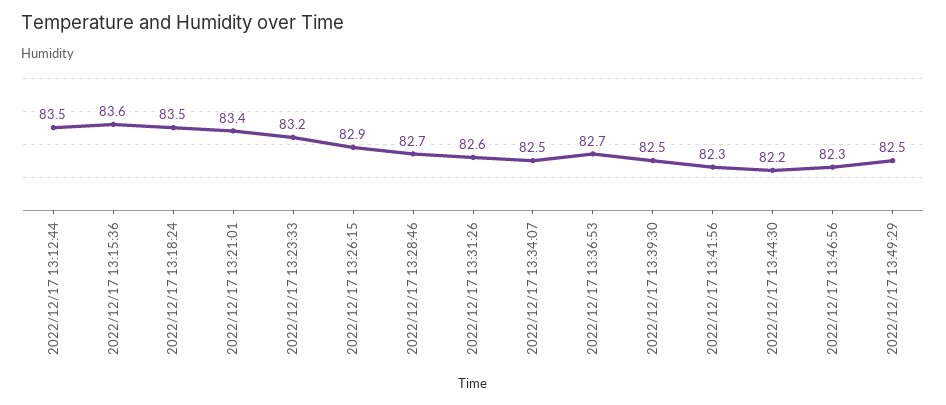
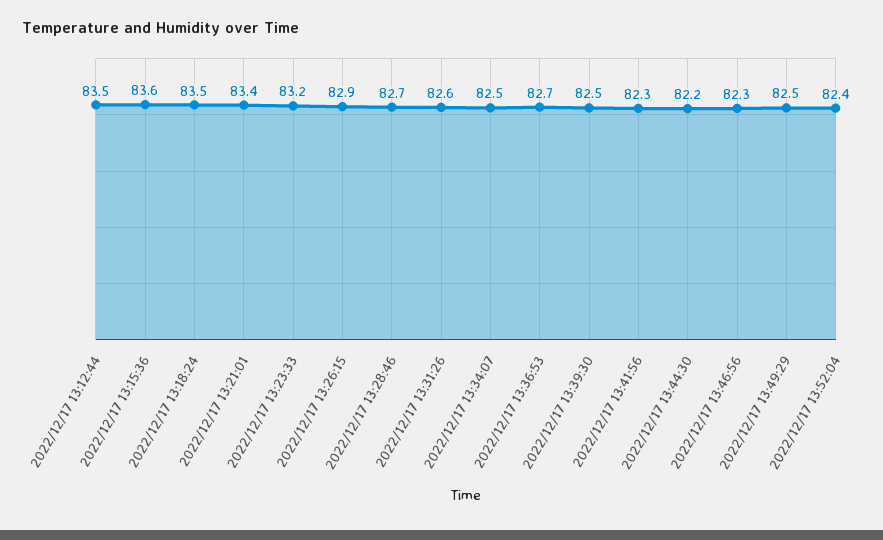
2022/12/17 13:52:04: none -> 82.4

